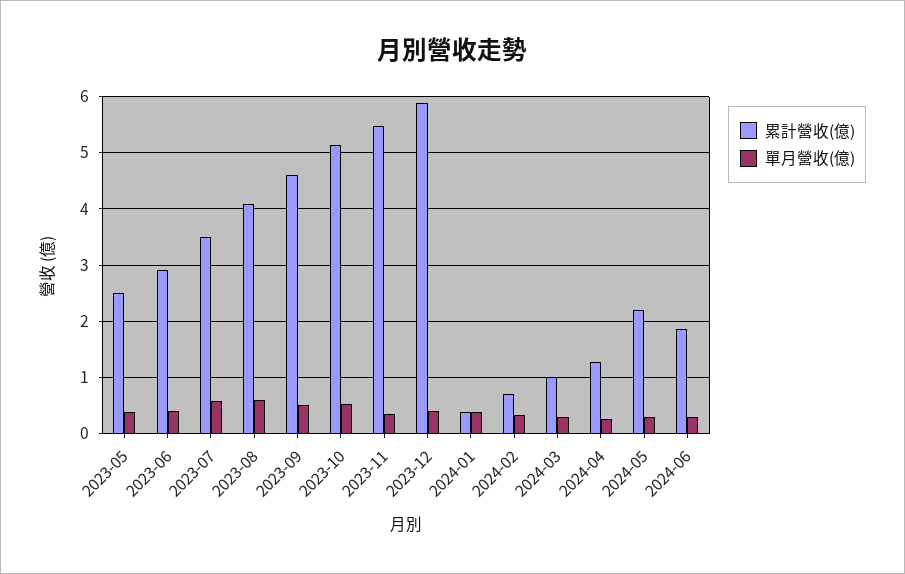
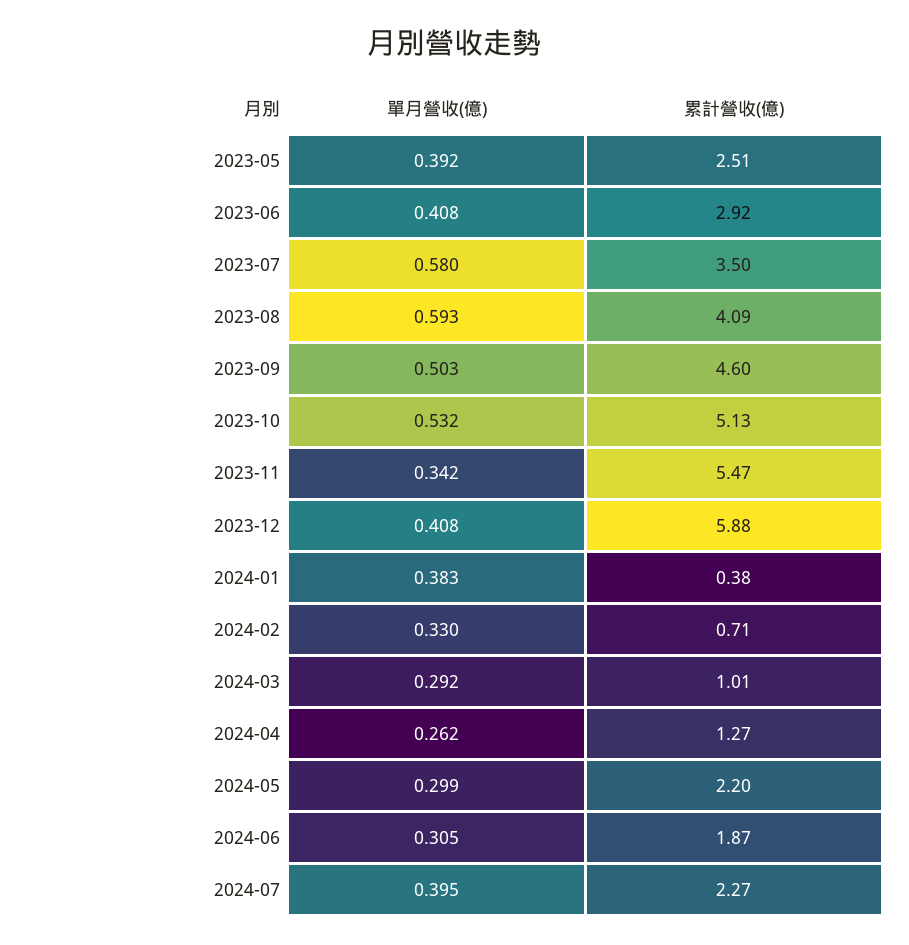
單月營收(億), 2024-07: none -> 0.395
累計營收(億), 2024-07: none -> 2.27

